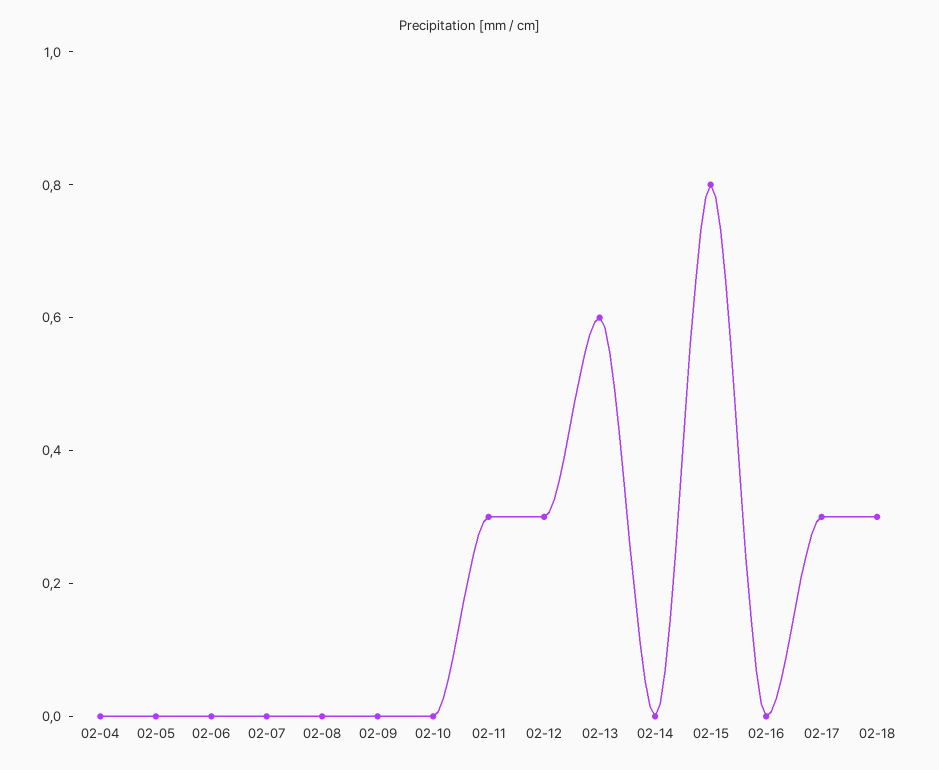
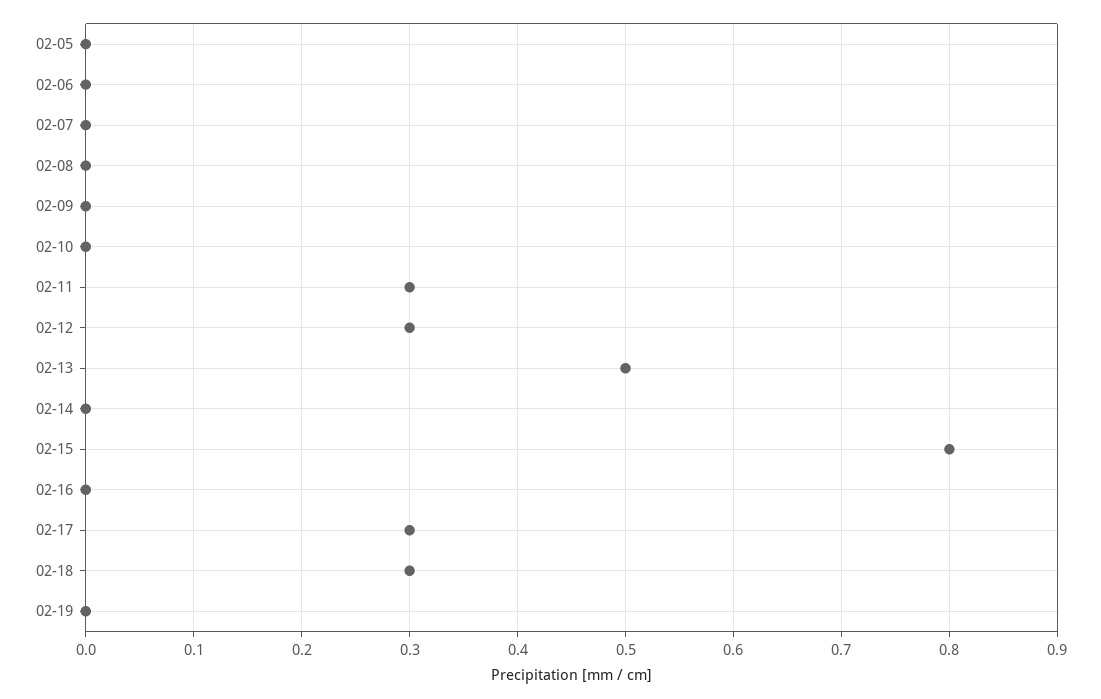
02-04: 0 -> none
02-13: 0.6 -> 0.5
02-19: none -> 0

